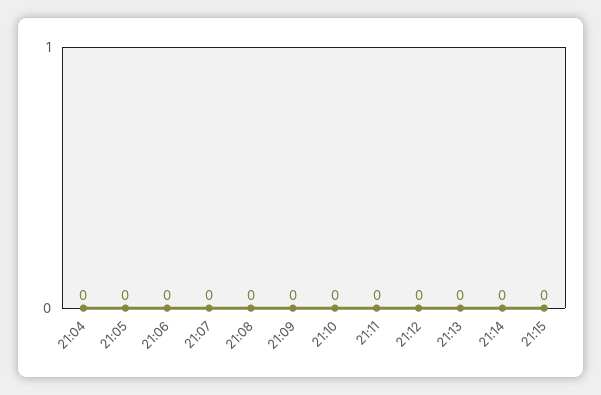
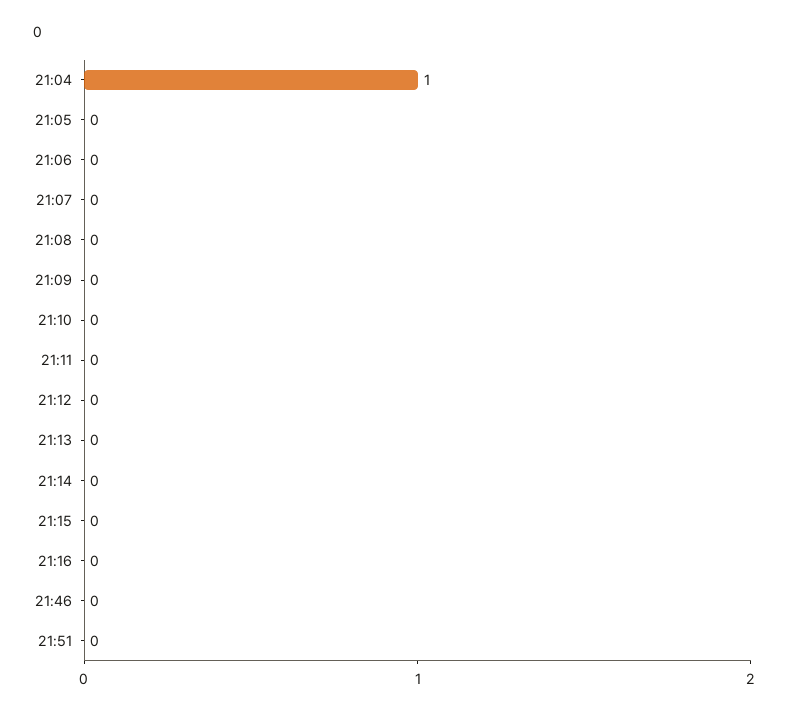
21:04: 0 -> 1
21:16: none -> 0
21:46: none -> 0
21:51: none -> 0

